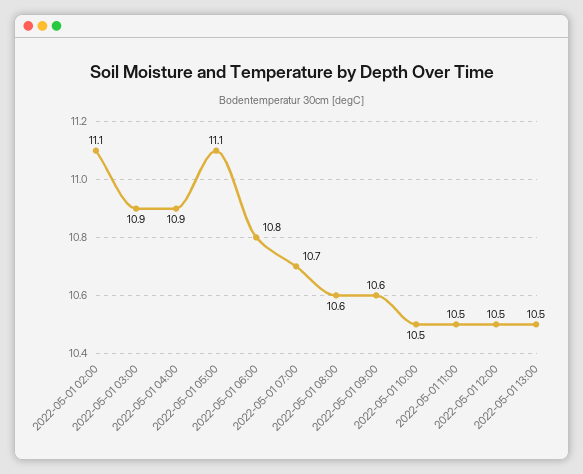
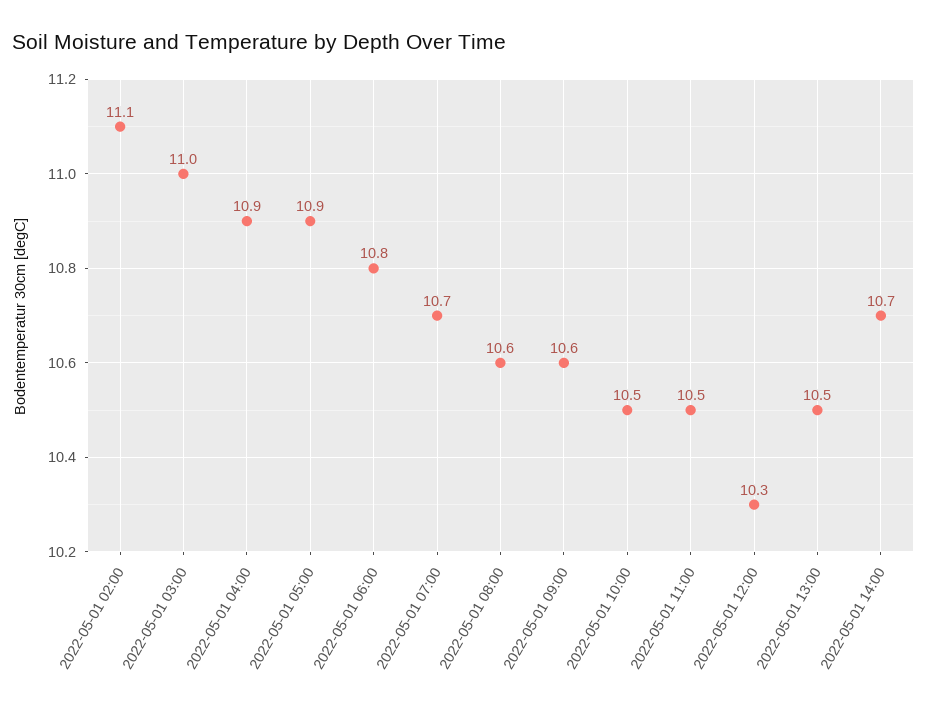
2022-05-01 03:00: 10.9 -> 11
2022-05-01 05:00: 11.1 -> 10.9
2022-05-01 12:00: 10.5 -> 10.3
2022-05-01 14:00: none -> 10.7

